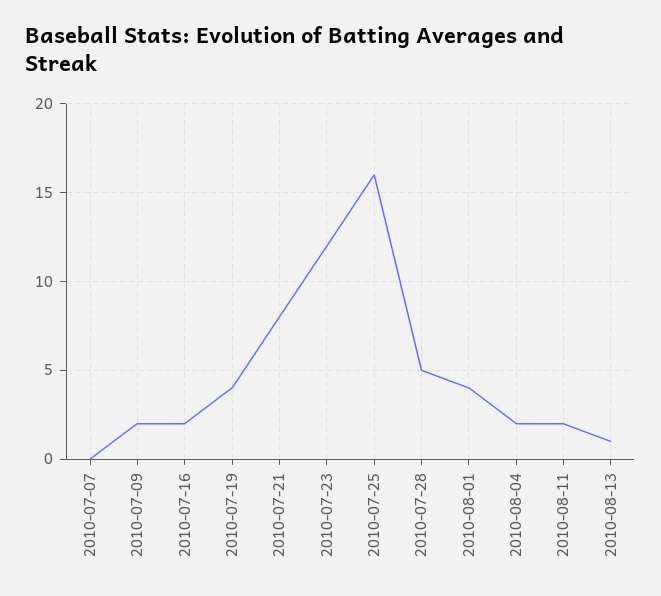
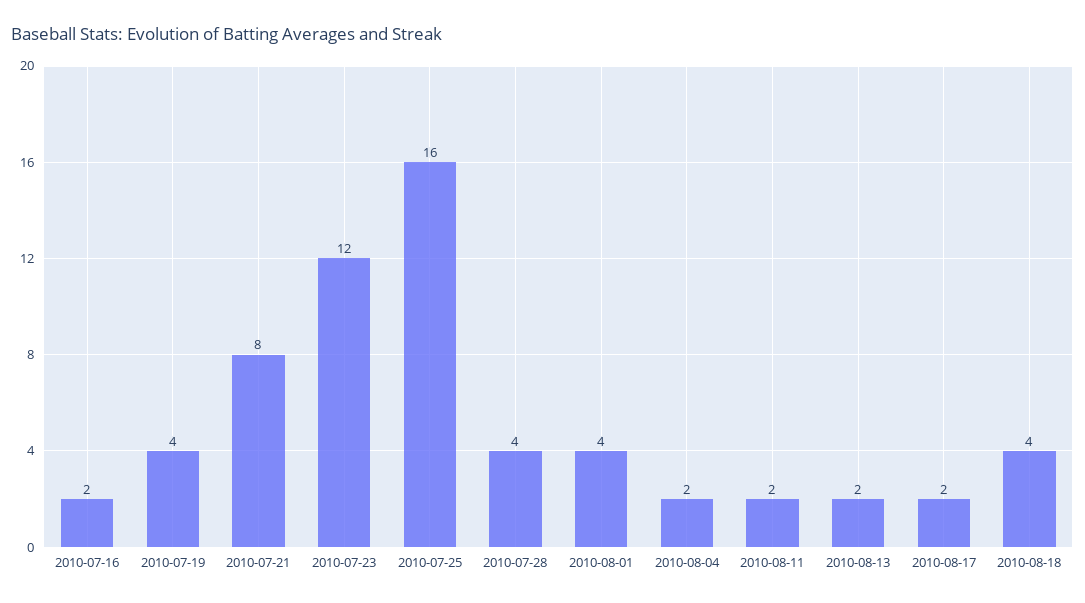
2010-07-07: 0 -> none
2010-07-09: 2 -> none
2010-07-28: 5 -> 4
2010-08-13: 1 -> 2
2010-08-17: none -> 2
2010-08-18: none -> 4

